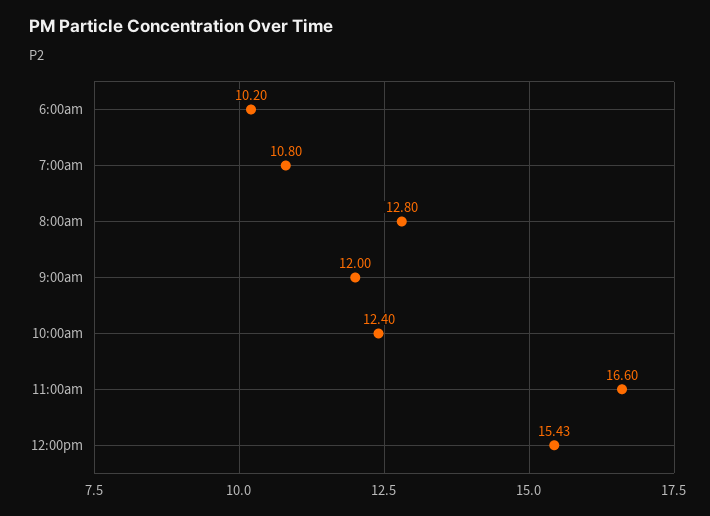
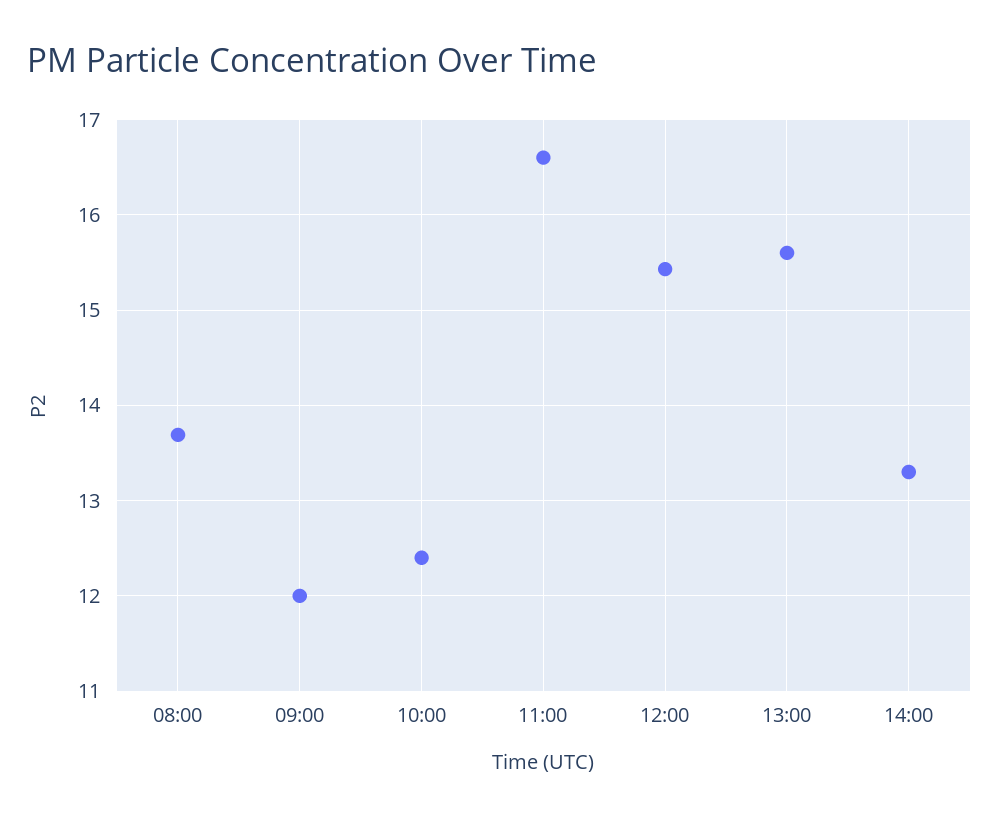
6:00am: 10.2 -> none
7:00am: 10.8 -> none
8:00am: 12.8 -> 13.7
13:00: none -> 15.6
14:00: none -> 13.3

